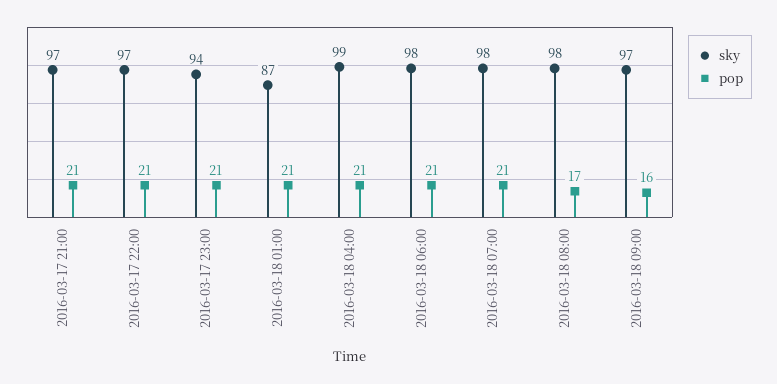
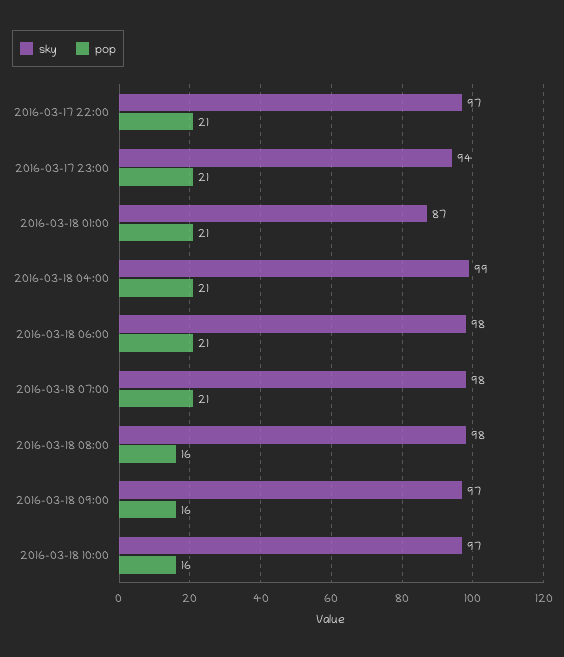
sky, 2016-03-17 21:00: 97 -> none
pop, 2016-03-17 21:00: 21 -> none
pop, 2016-03-18 08:00: 17 -> 16
sky, 2016-03-18 10:00: none -> 97
pop, 2016-03-18 10:00: none -> 16

